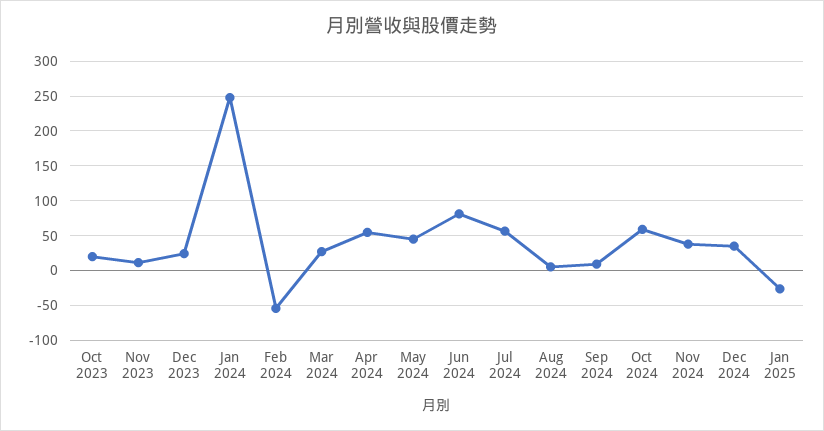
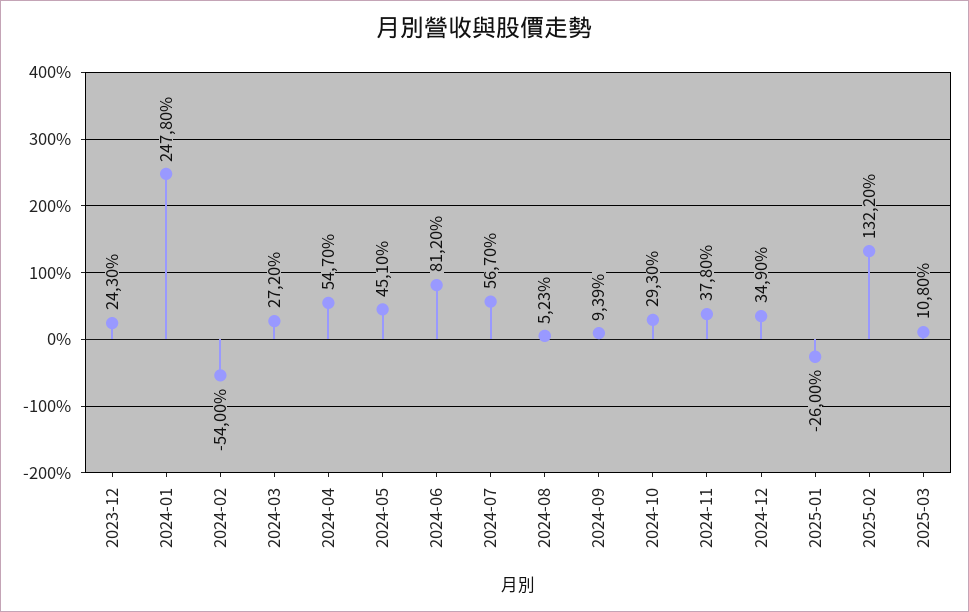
Oct 2023: 20 -> none
Nov 2023: 10 -> none
Oct 2024: 60 -> 29.3
2025-02: none -> 132.2
2025-03: none -> 10.8

